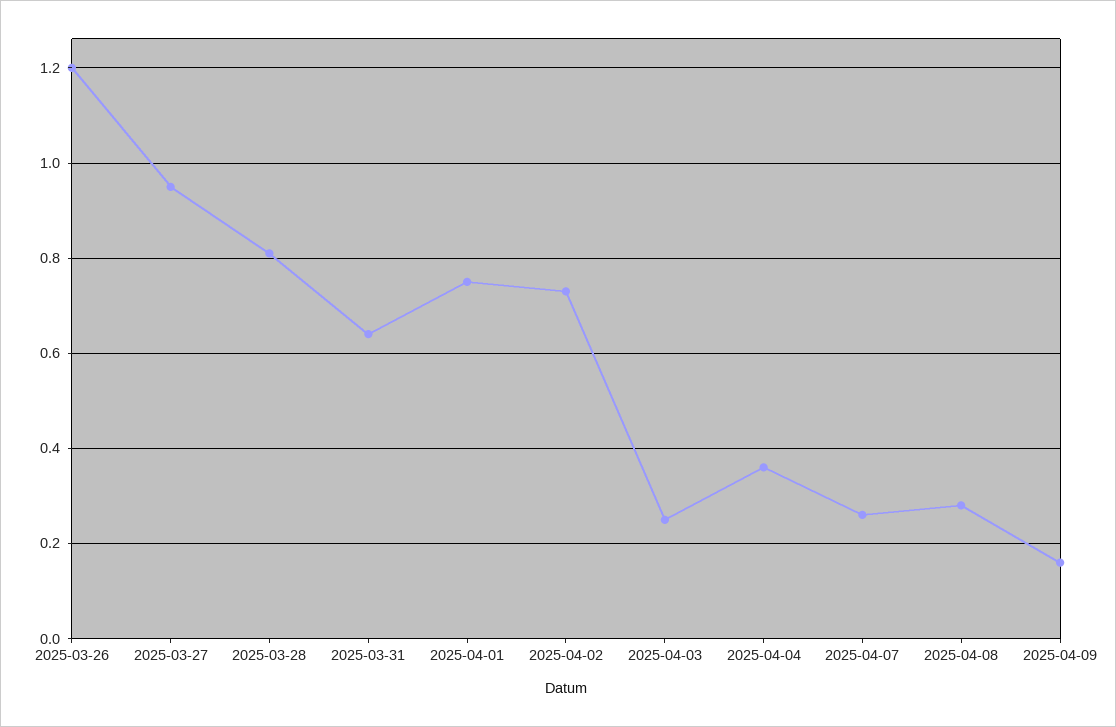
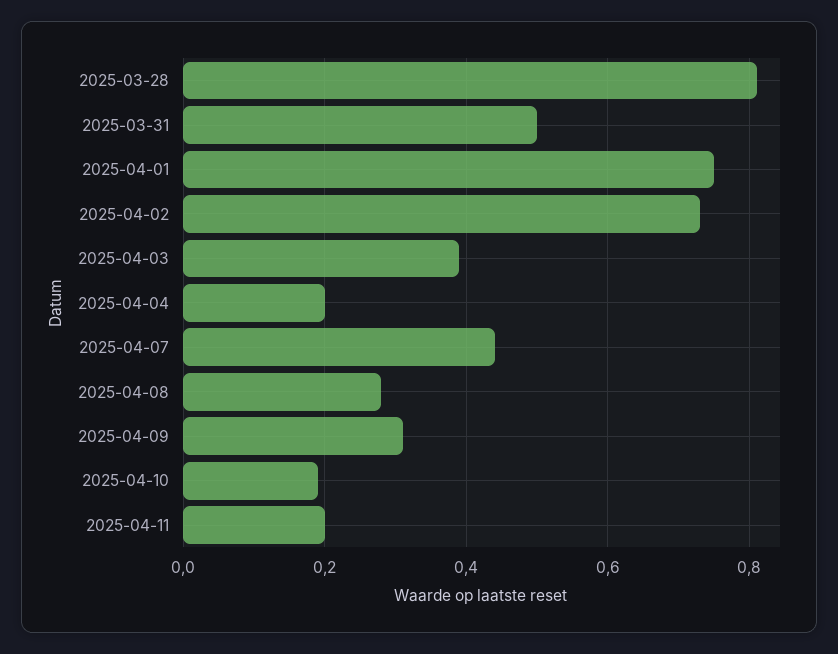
2025-03-26: 1.2 -> none
2025-03-27: 0.95 -> none
2025-03-31: 0.65 -> 0.5
2025-04-03: 0.25 -> 0.4
2025-04-04: 0.35 -> 0.2
2025-04-07: 0.25 -> 0.45
2025-04-09: 0.15 -> 0.3
2025-04-10: none -> 0.2
2025-04-11: none -> 0.2

